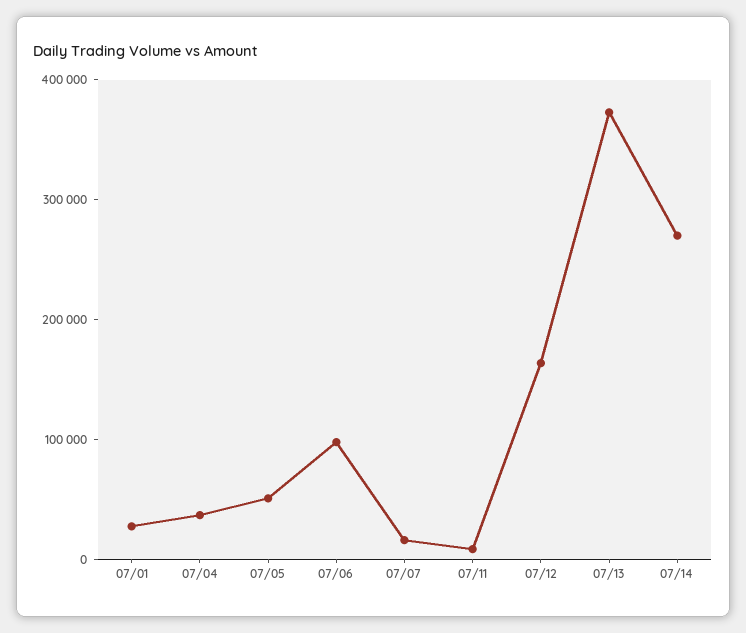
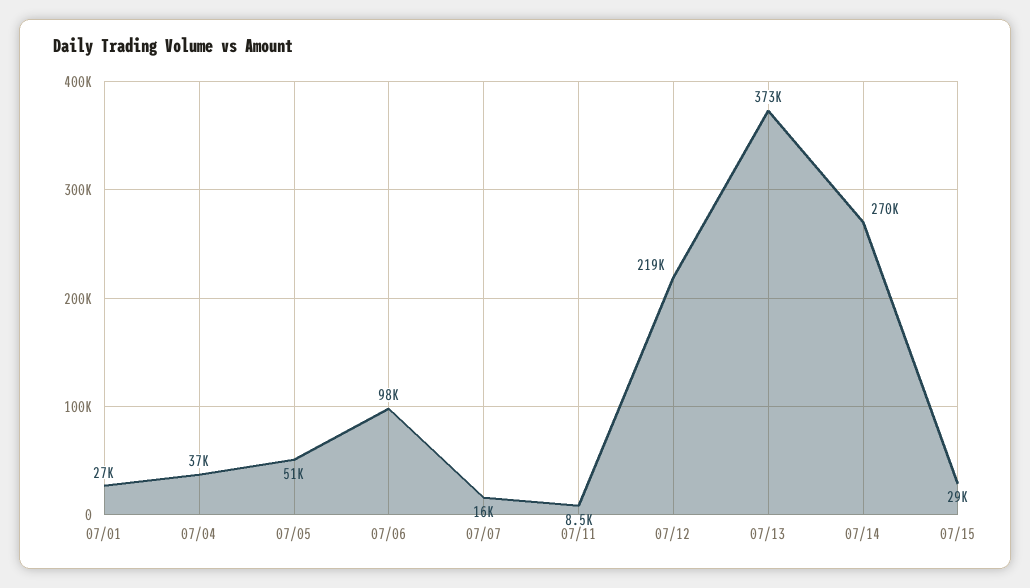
07/12: 160000 -> 219000
07/15: none -> 29000

